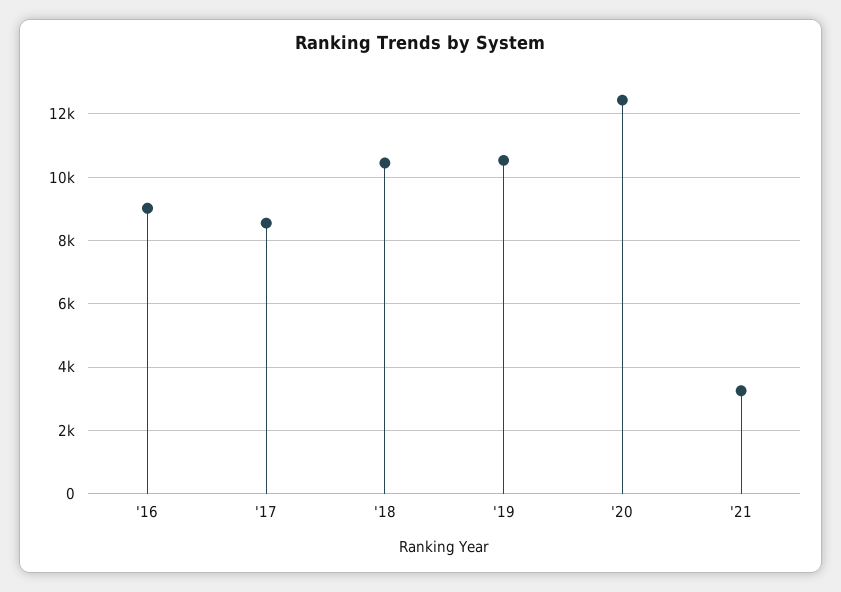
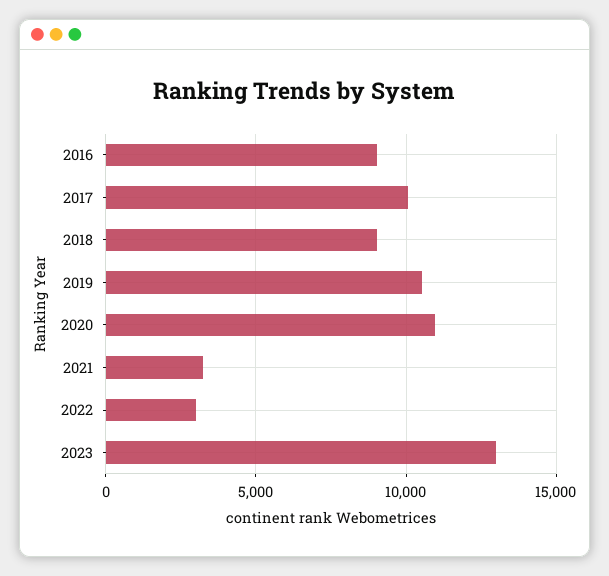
'17: 8600 -> 10000
'18: 10400 -> 9000
'20: 12400 -> 11000
2022: none -> 3000
2023: none -> 13000

